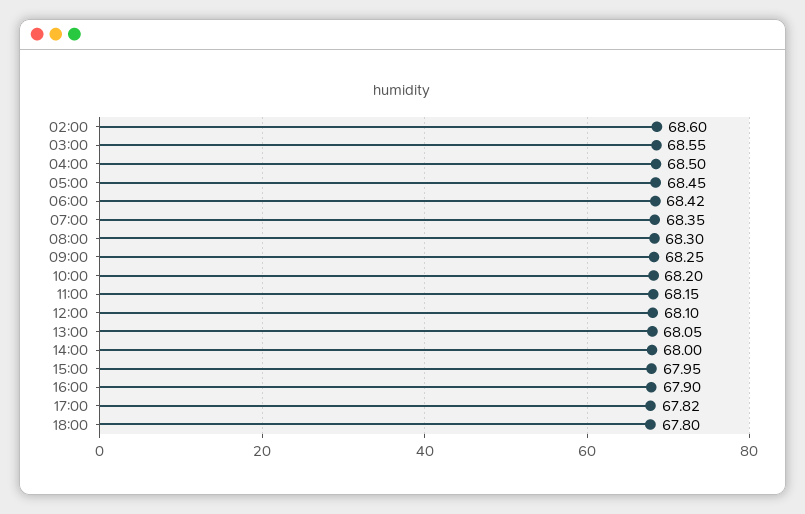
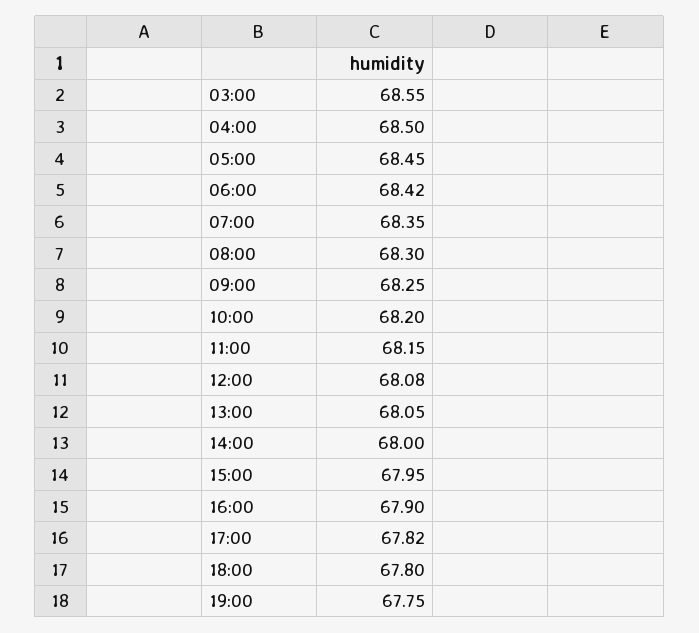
02:00: 68.6 -> none
12:00: 68.1 -> 68.08
19:00: none -> 67.75

